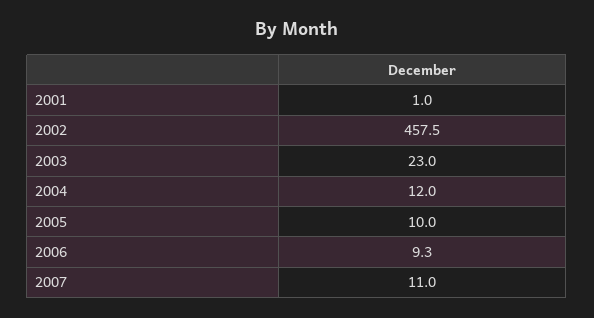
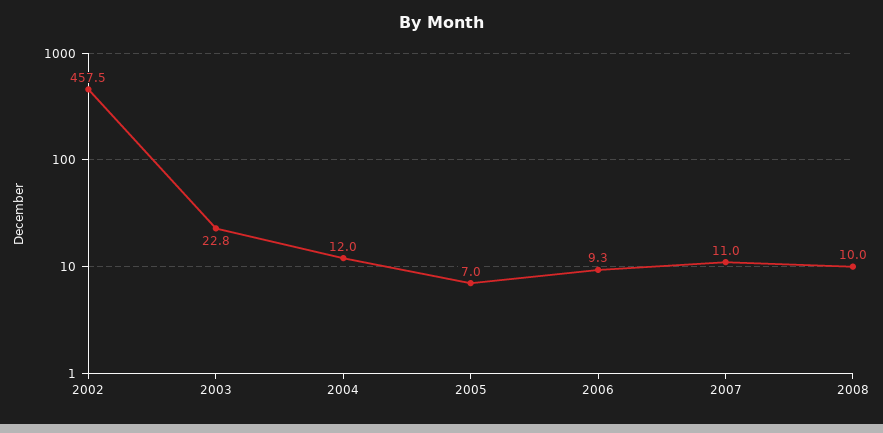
2001: 1 -> none
2003: 23 -> 22.8
2005: 10 -> 7
2008: none -> 10

